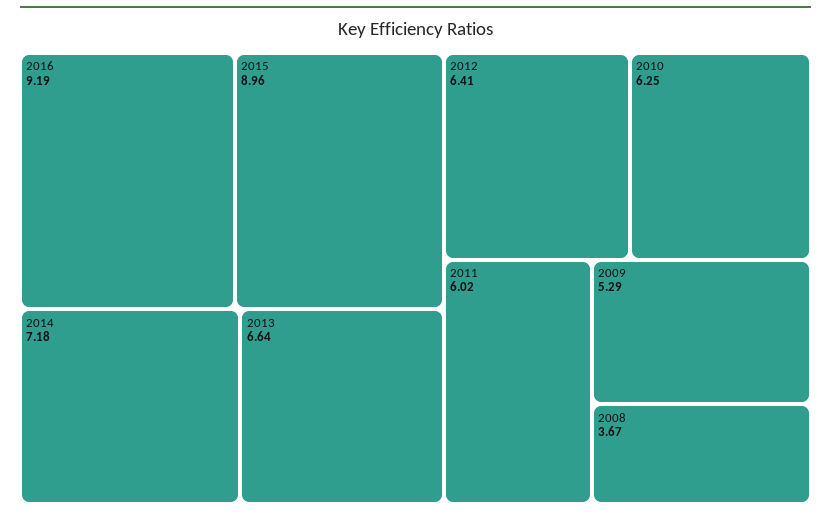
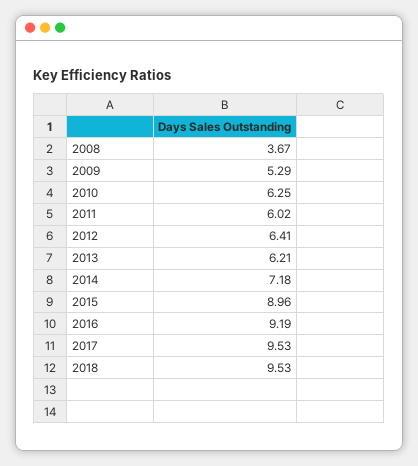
2013: 6.64 -> 6.21
2017: none -> 9.53
2018: none -> 9.53

